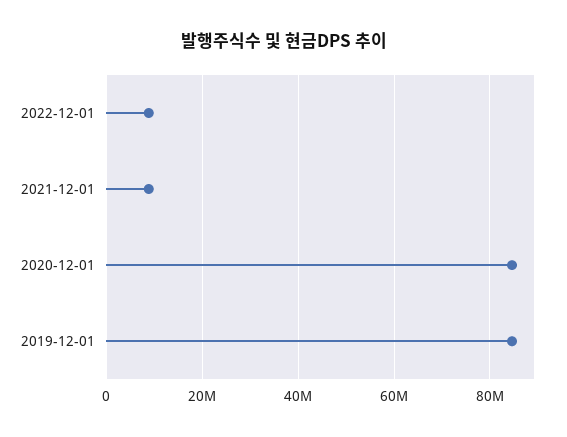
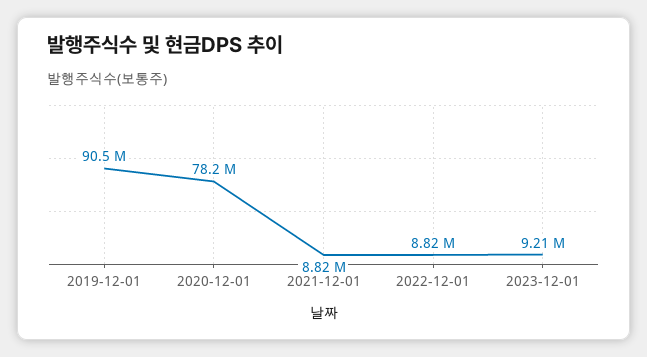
2020-12-01: 84000000 -> 78200000
2019-12-01: 84000000 -> 90500000
2023-12-01: none -> 9210000

